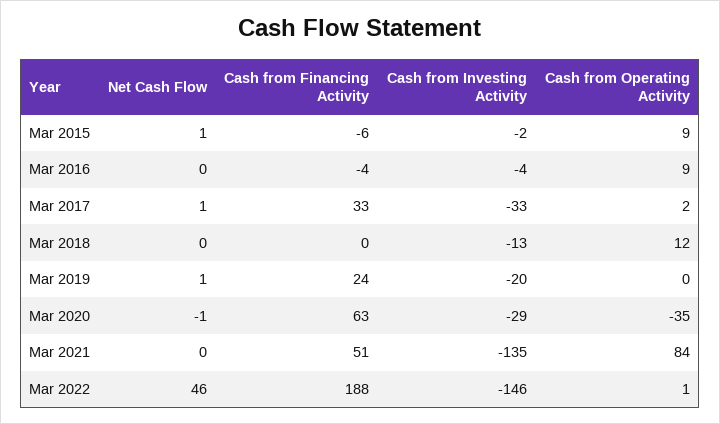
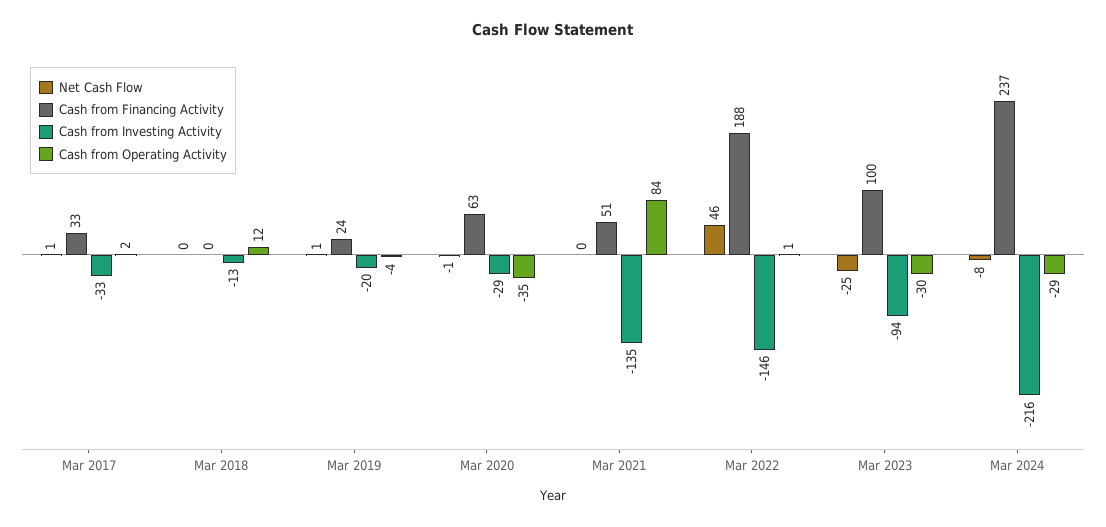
Net Cash Flow, Mar 2015: 1 -> none
Cash from Financing Activity, Mar 2015: -6 -> none
Cash from Investing Activity, Mar 2015: -2 -> none
Cash from Operating Activity, Mar 2015: 9 -> none
Net Cash Flow, Mar 2016: 0 -> none
Cash from Financing Activity, Mar 2016: -4 -> none
Cash from Investing Activity, Mar 2016: -4 -> none
Cash from Operating Activity, Mar 2016: 9 -> none
Cash from Operating Activity, Mar 2019: 0 -> -4
Net Cash Flow, Mar 2023: none -> -25
Cash from Financing Activity, Mar 2023: none -> 100
Cash from Investing Activity, Mar 2023: none -> -94
Cash from Operating Activity, Mar 2023: none -> -30
Net Cash Flow, Mar 2024: none -> -8
Cash from Financing Activity, Mar 2024: none -> 237
Cash from Investing Activity, Mar 2024: none -> -216
Cash from Operating Activity, Mar 2024: none -> -29

